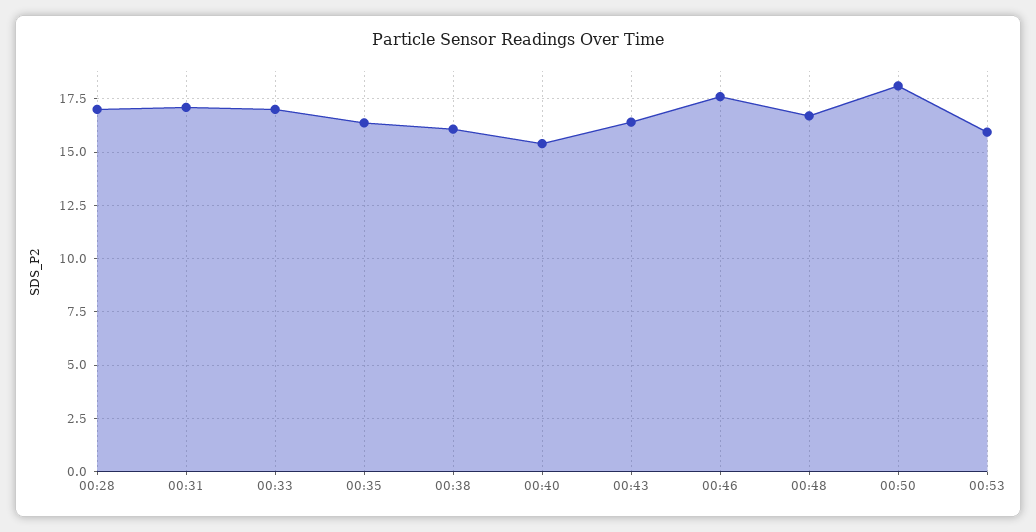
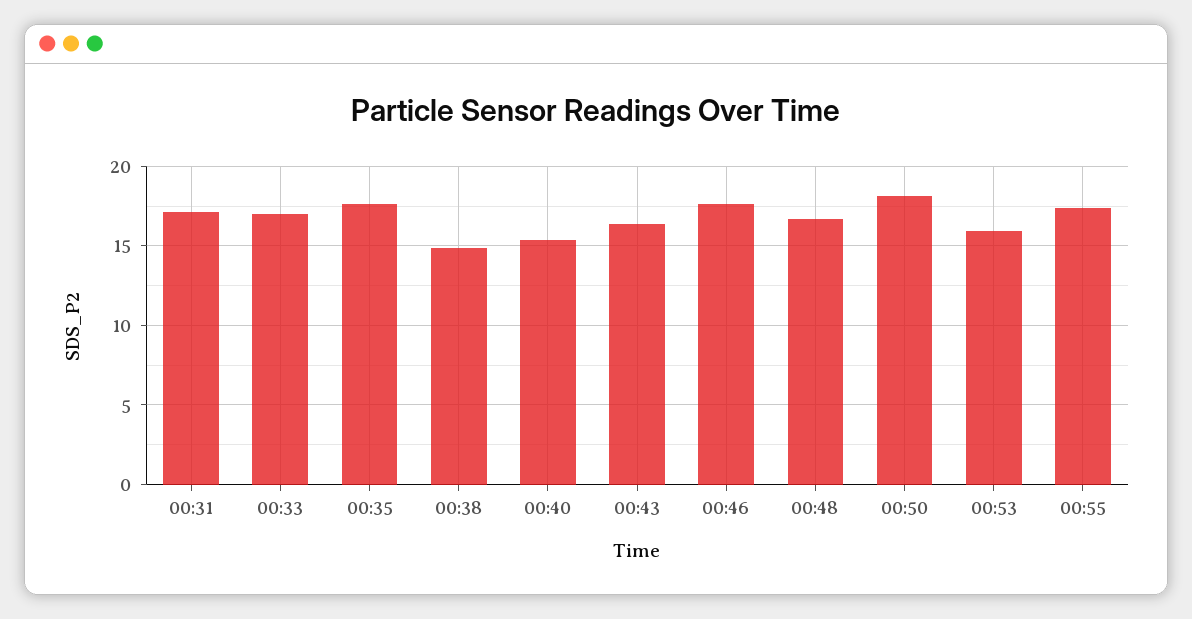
00:28: 17 -> none
00:35: 16.5 -> 17.5
00:38: 16 -> 15
00:55: none -> 17.5

